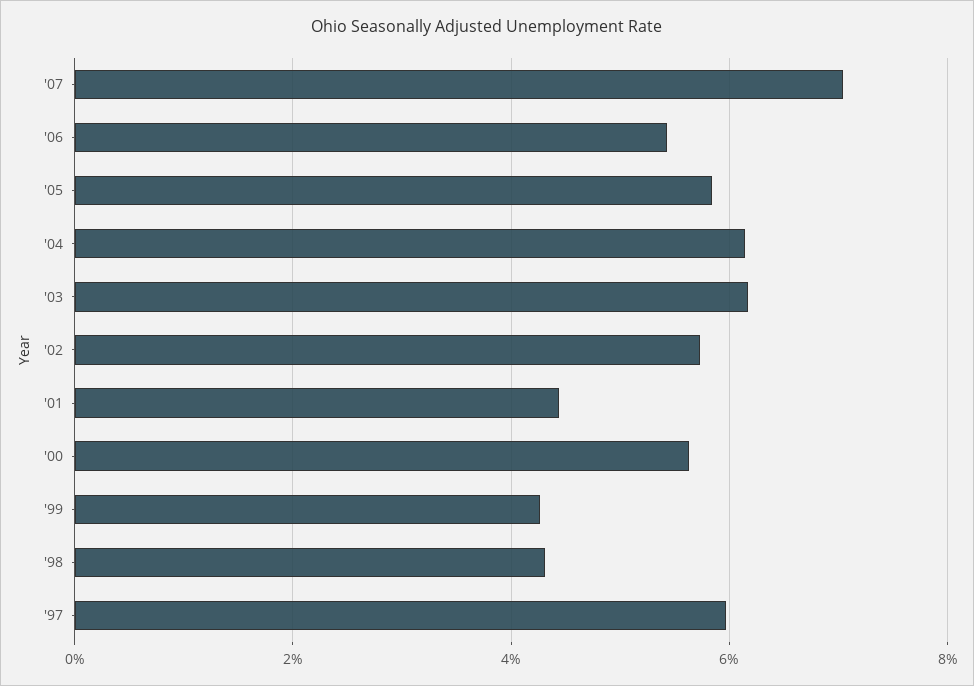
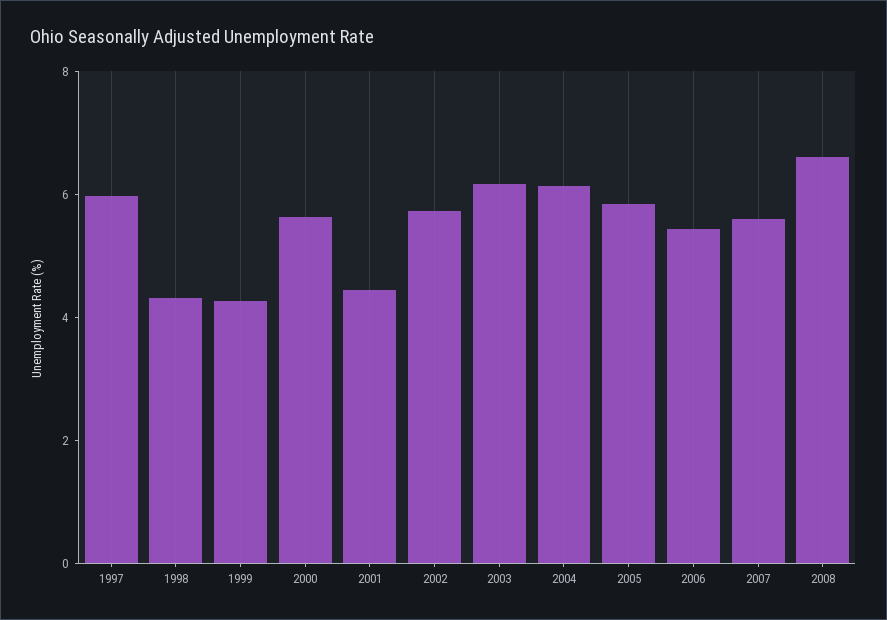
'07: 7 -> 5.5
2008: none -> 6.5

